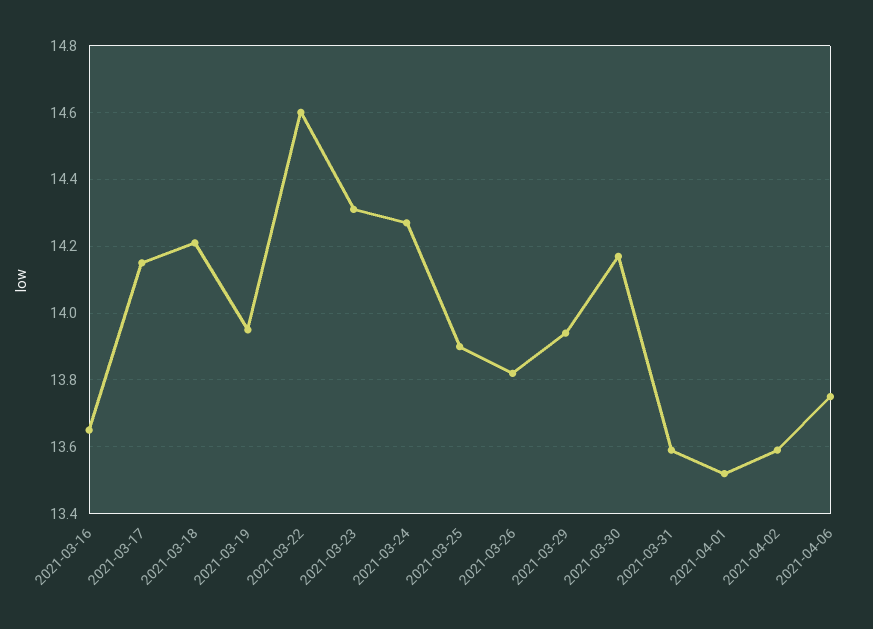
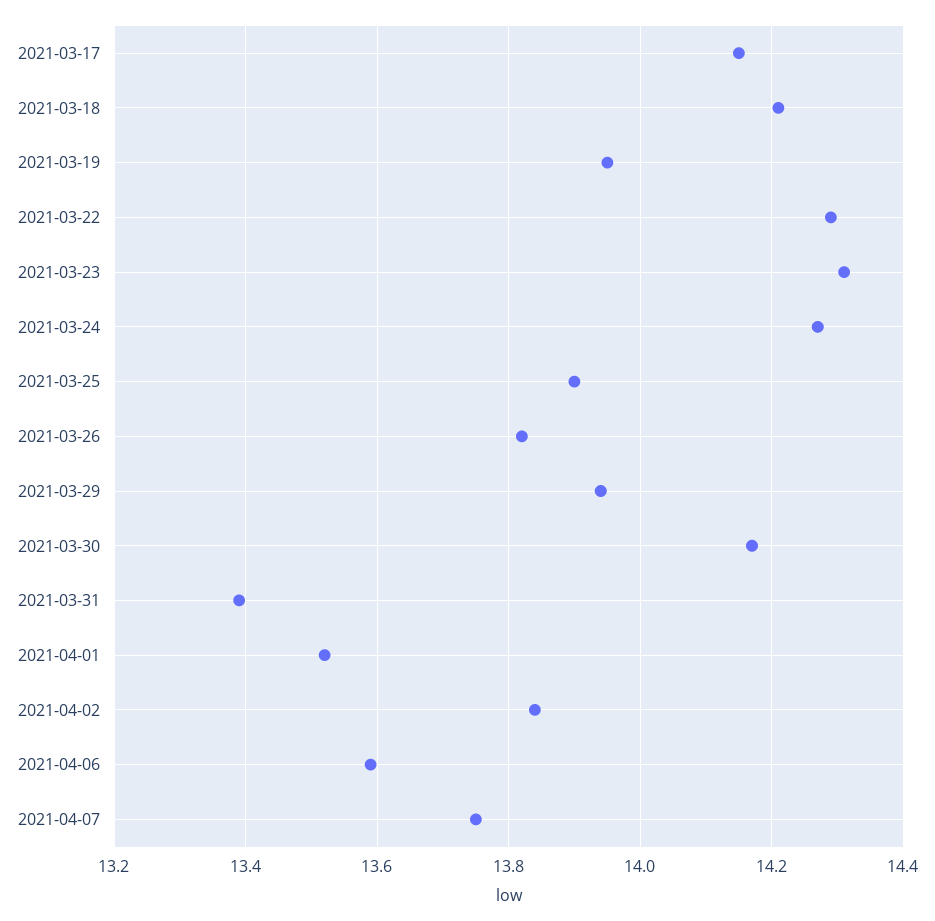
2021-03-16: 13.65 -> none
2021-03-22: 14.6 -> 14.3
2021-03-31: 13.6 -> 13.4
2021-04-02: 13.6 -> 13.85
2021-04-06: 13.75 -> 13.6
2021-04-07: none -> 13.75

